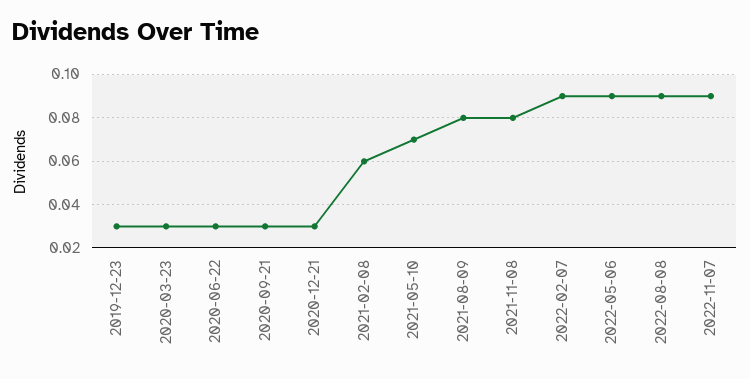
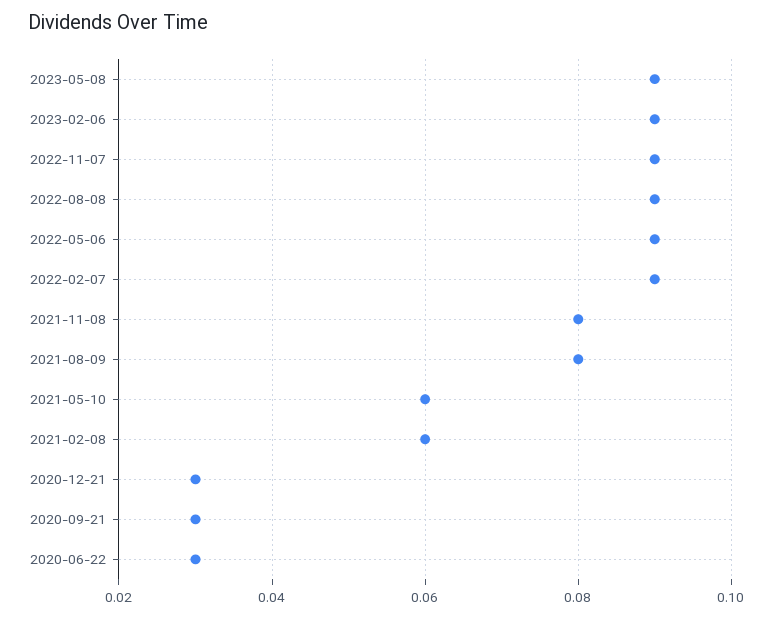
2019-12-23: 0.03 -> none
2020-03-23: 0.03 -> none
2021-05-10: 0.07 -> 0.06
2023-05-08: none -> 0.09
2023-02-06: none -> 0.09

